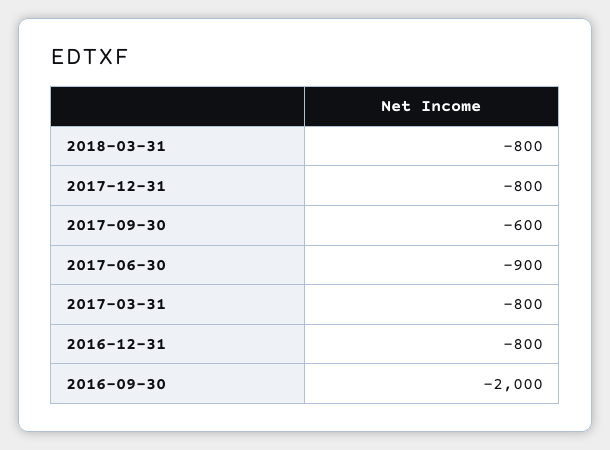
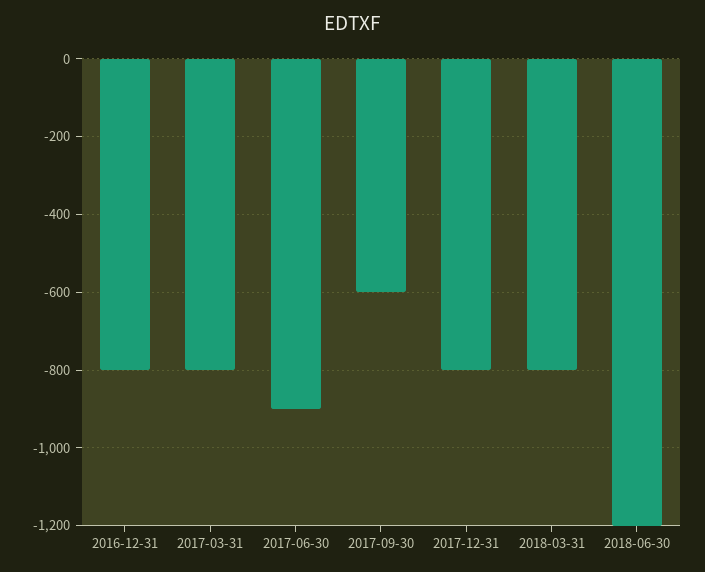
2016-09-30: -2000 -> none
2018-06-30: none -> -1200

